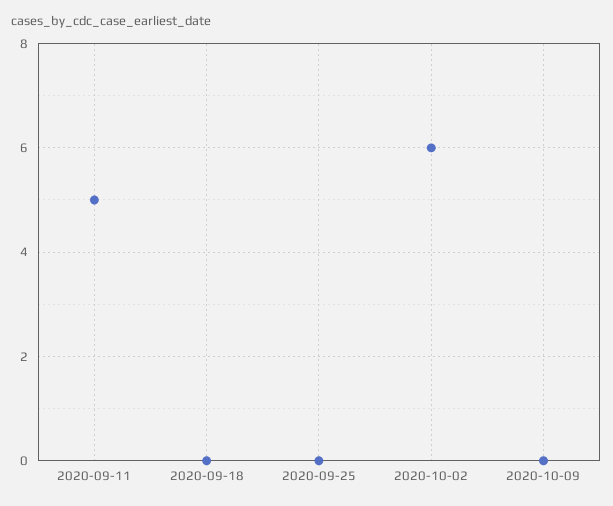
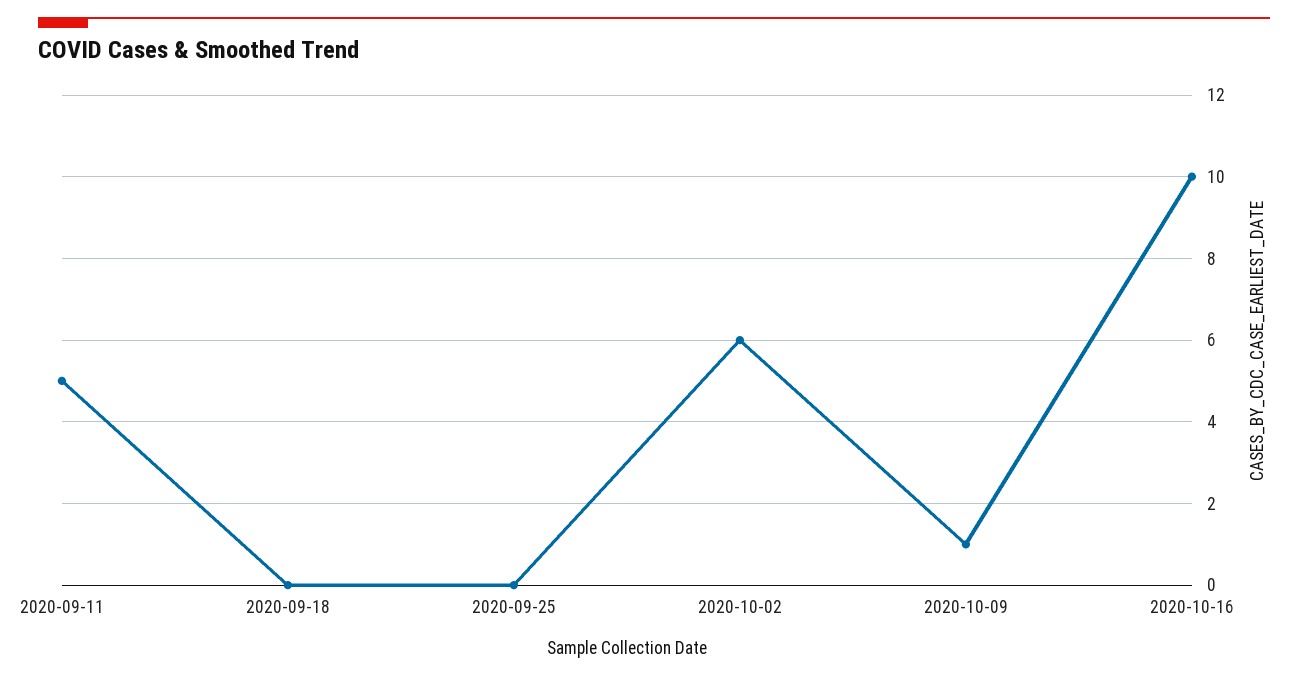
2020-10-09: 0 -> 1
2020-10-16: none -> 10

